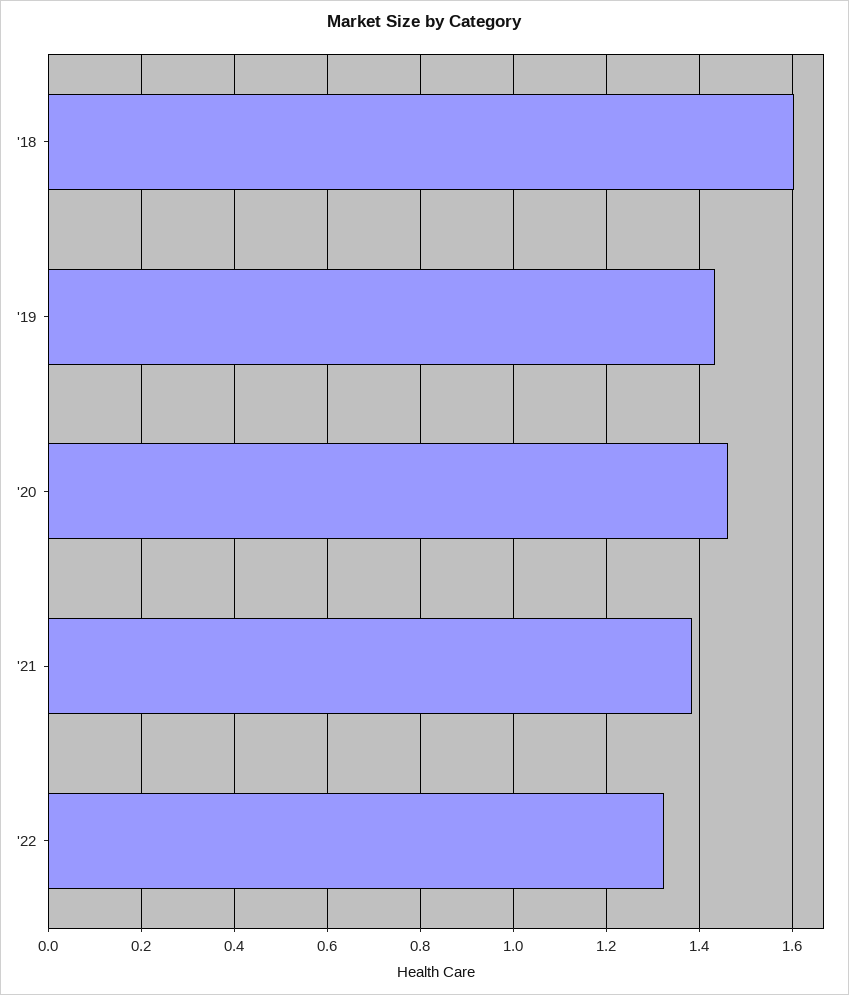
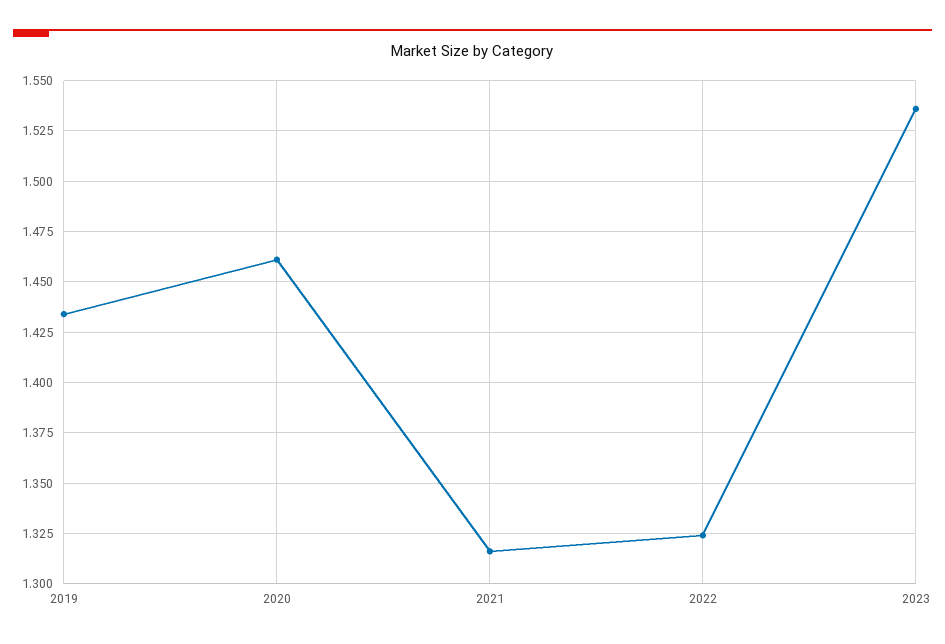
'18: 1.6 -> none
'21: 1.38 -> 1.315
2023: none -> 1.535

